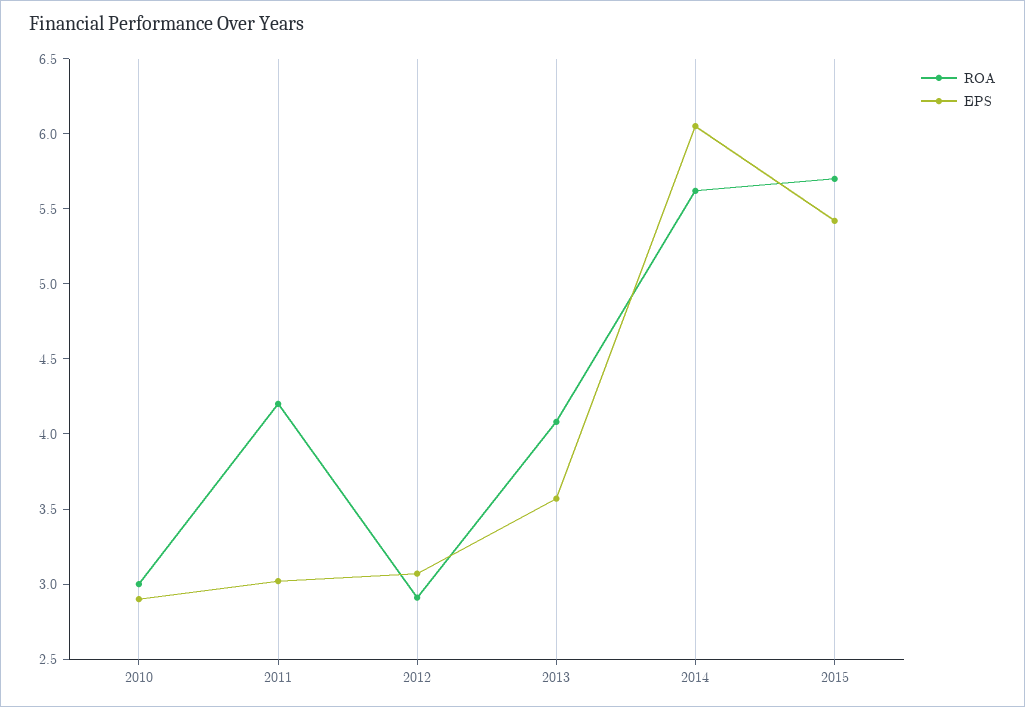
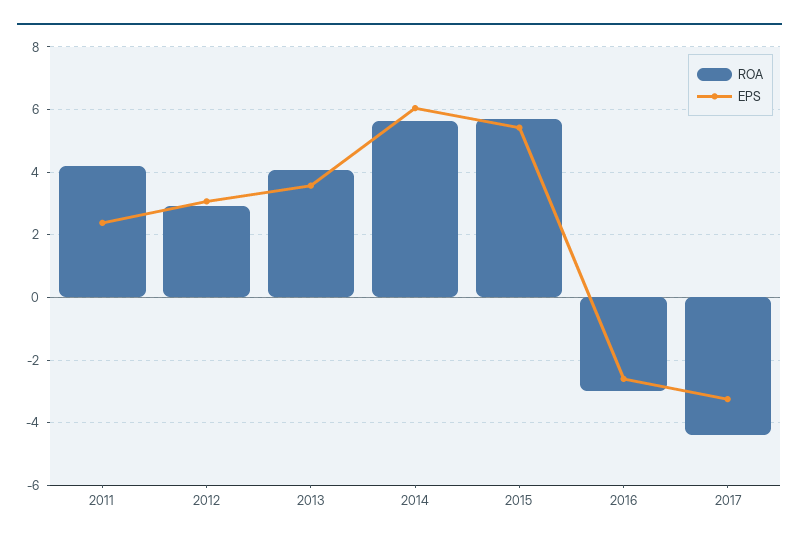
ROA, 2010: 3 -> none
EPS, 2010: 2.9 -> none
EPS, 2011: 3 -> 2.4
ROA, 2016: none -> -3
EPS, 2016: none -> -2.6
ROA, 2017: none -> -4.4
EPS, 2017: none -> -3.2

